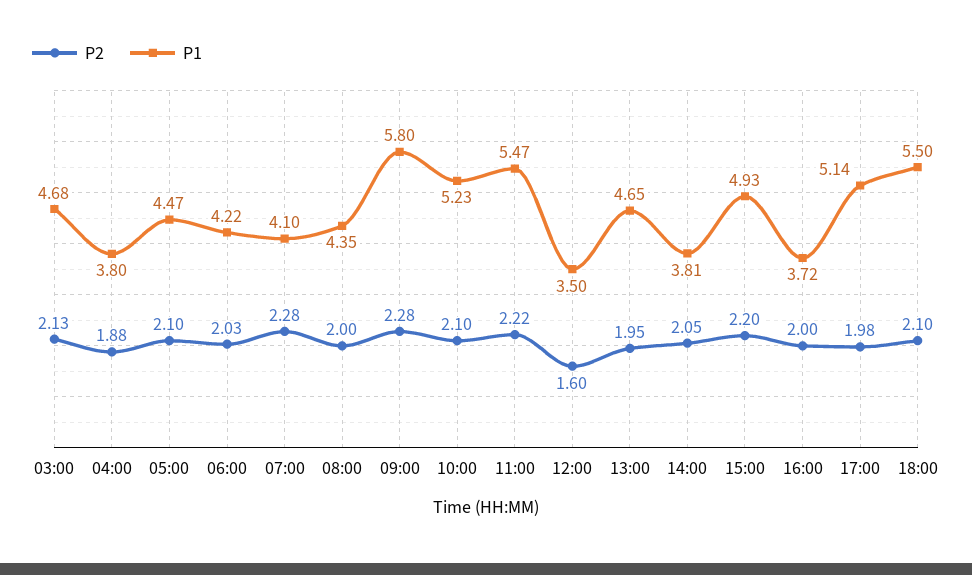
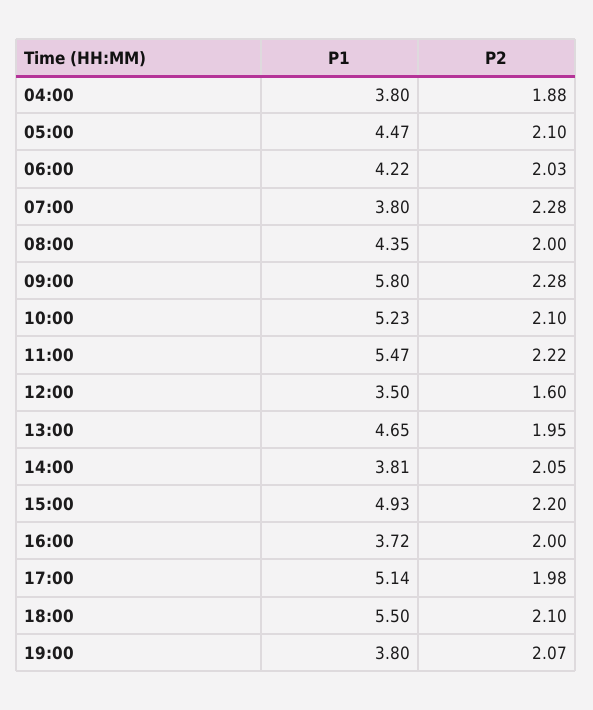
P2, 03:00: 2.13 -> none
P1, 03:00: 4.68 -> none
P1, 07:00: 4.1 -> 3.8
P1, 19:00: none -> 3.8
P2, 19:00: none -> 2.07

